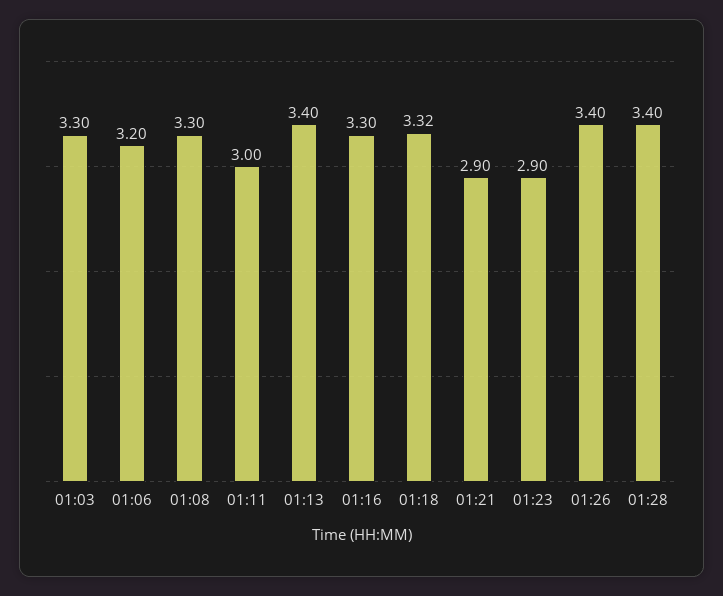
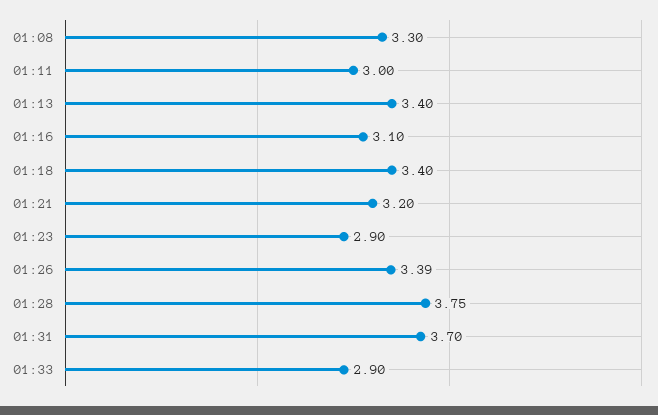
01:03: 3.3 -> none
01:06: 3.2 -> none
01:16: 3.3 -> 3.1
01:18: 3.32 -> 3.4
01:21: 2.9 -> 3.2
01:26: 3.4 -> 3.39
01:28: 3.4 -> 3.75
01:31: none -> 3.7
01:33: none -> 2.9

